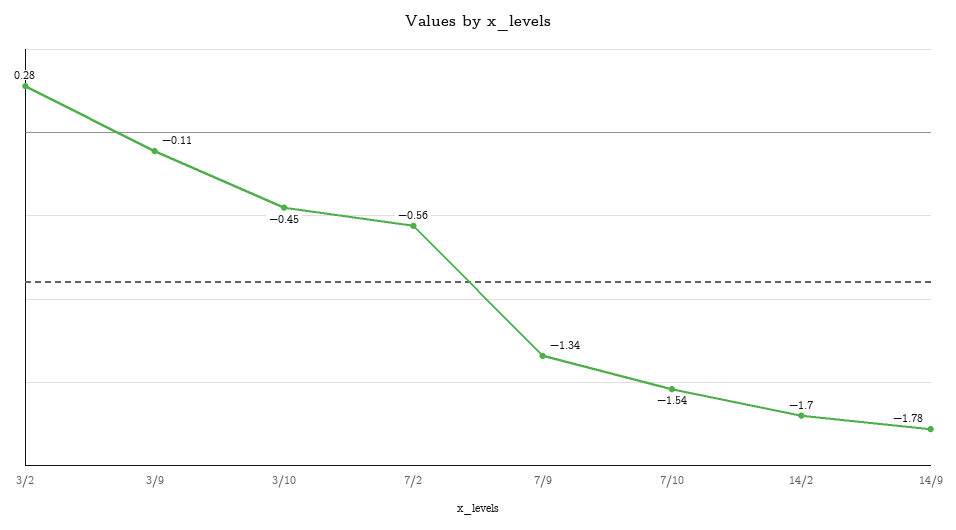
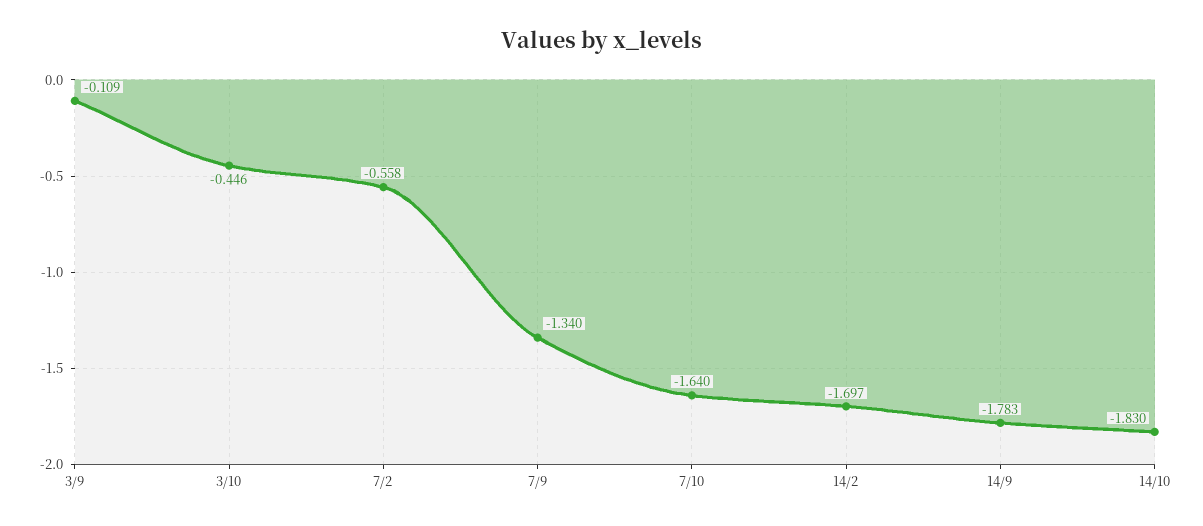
3/2: 0.28 -> none
7/10: -1.54 -> -1.64
14/10: none -> -1.83

